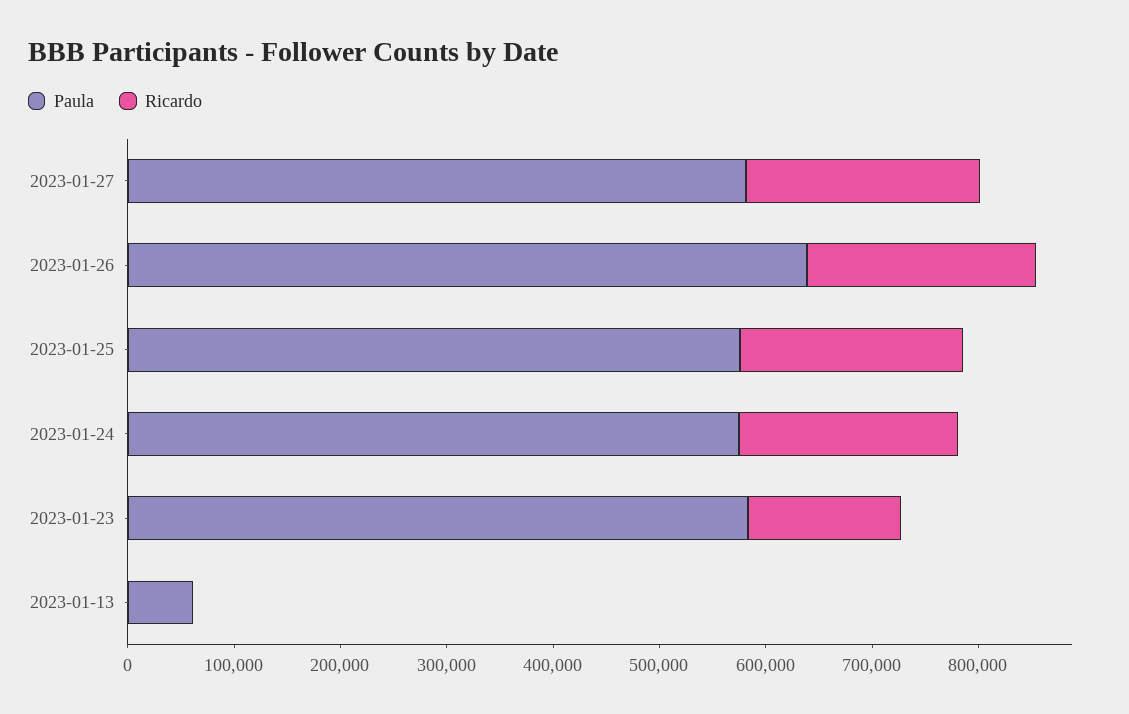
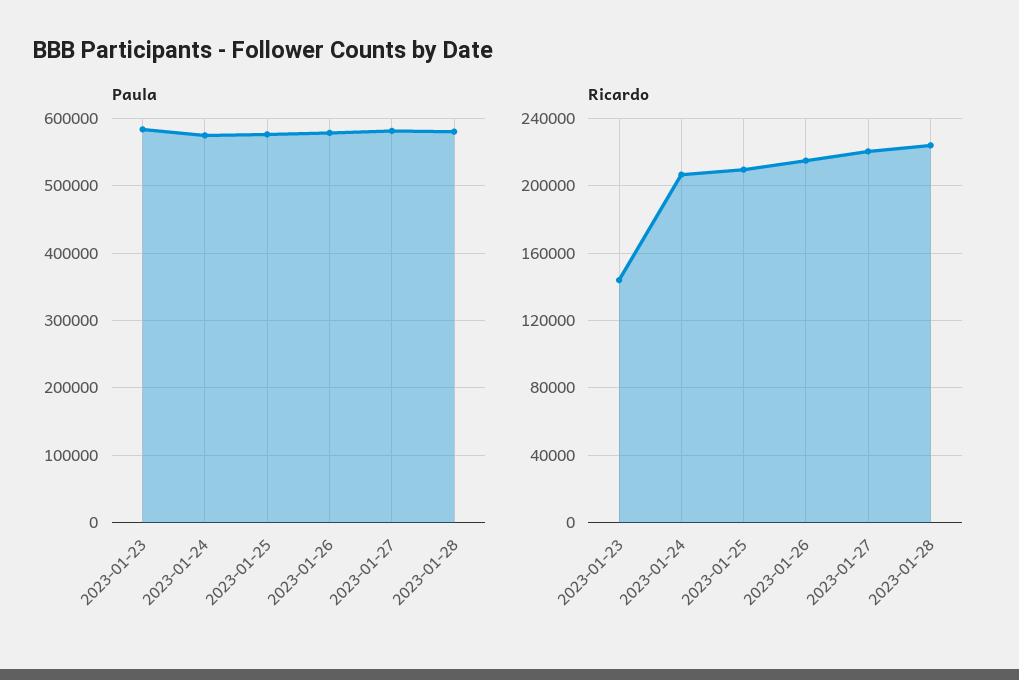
Paula, 2023-01-26: 640000 -> 580000
Paula, 2023-01-13: 60000 -> none
Ricardo, 2023-01-13: 0 -> none
Paula, 2023-01-28: none -> 580000
Ricardo, 2023-01-28: none -> 225000

